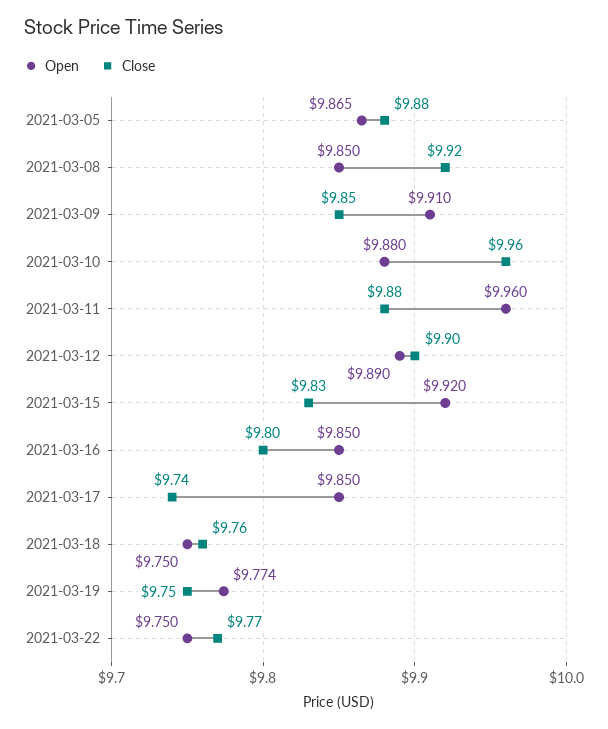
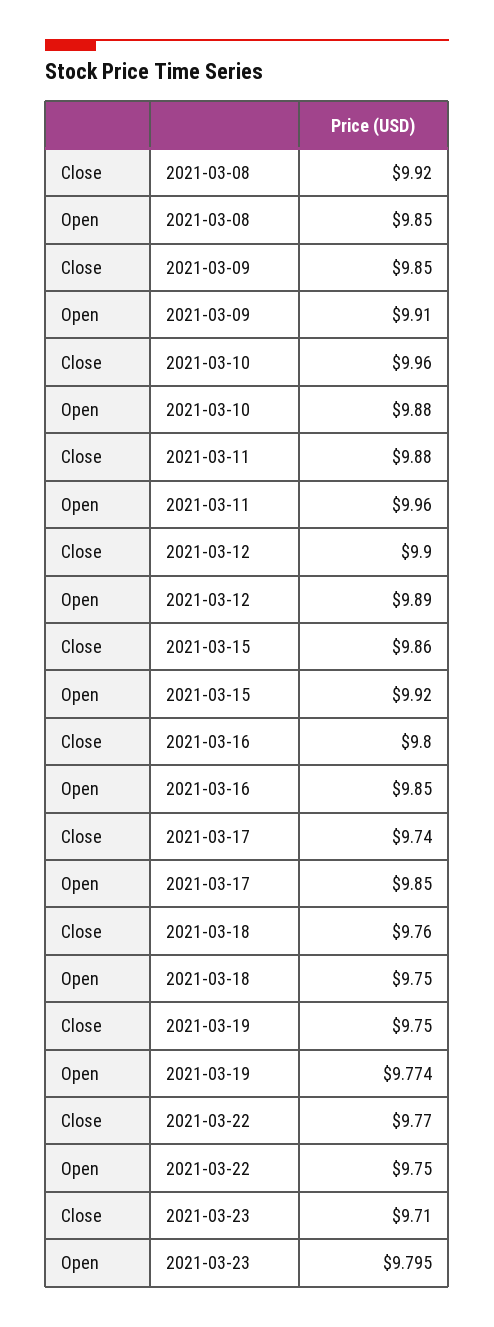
Open, 2021-03-05: 9.865 -> none
Close, 2021-03-05: 9.88 -> none
Close, 2021-03-15: 9.83 -> 9.86
Close, 2021-03-23: none -> 9.71
Open, 2021-03-23: none -> 9.795

